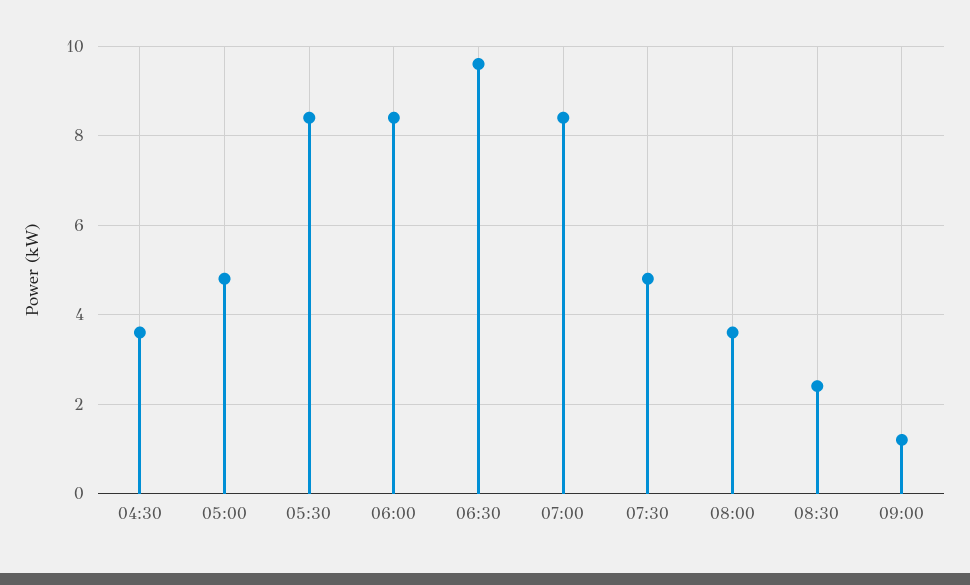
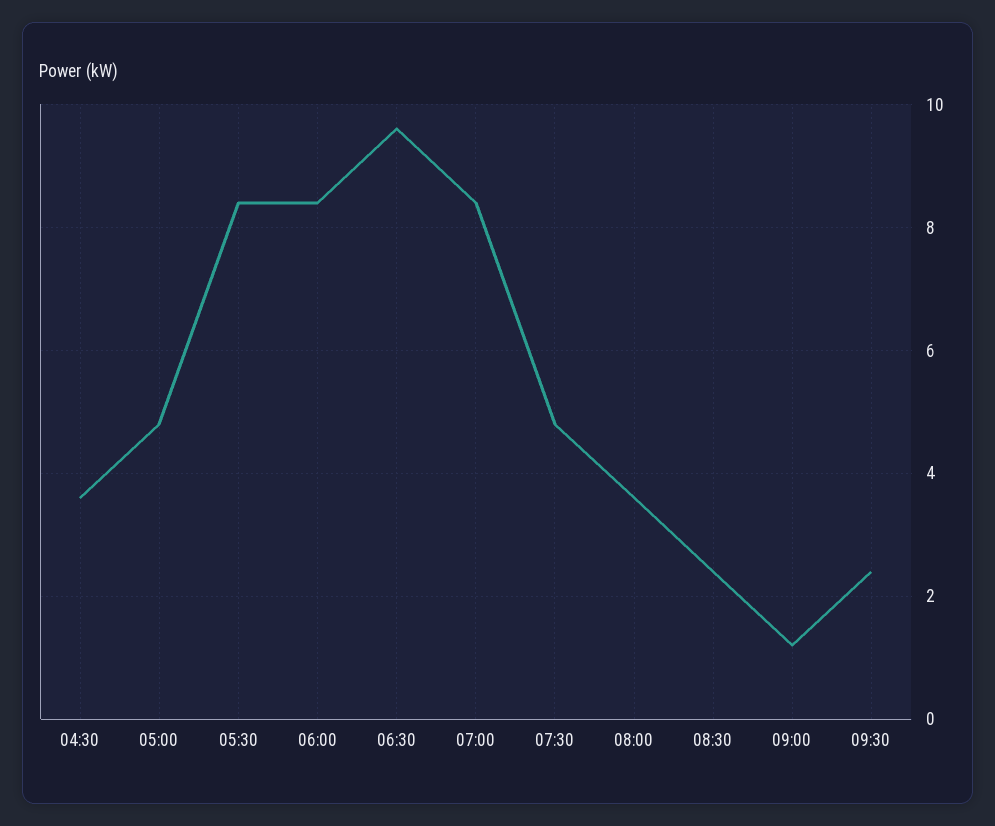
09:30: none -> 2.5

